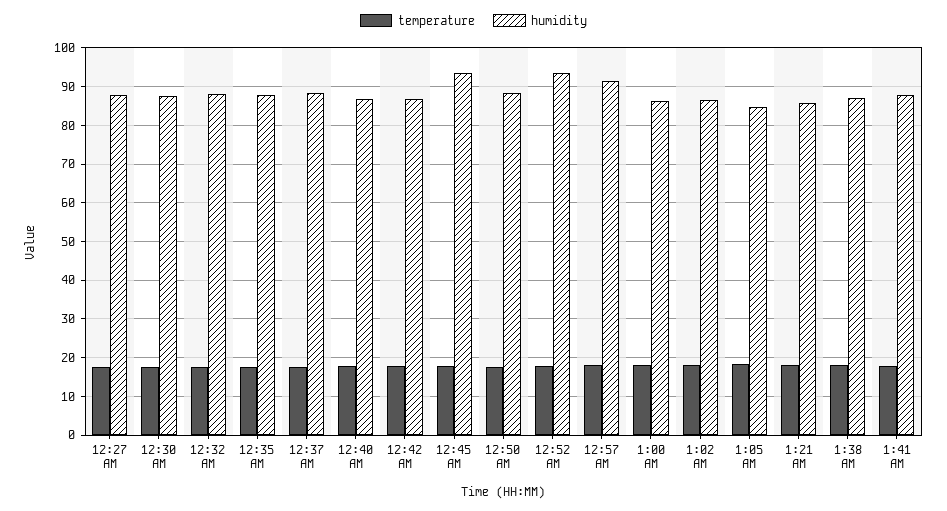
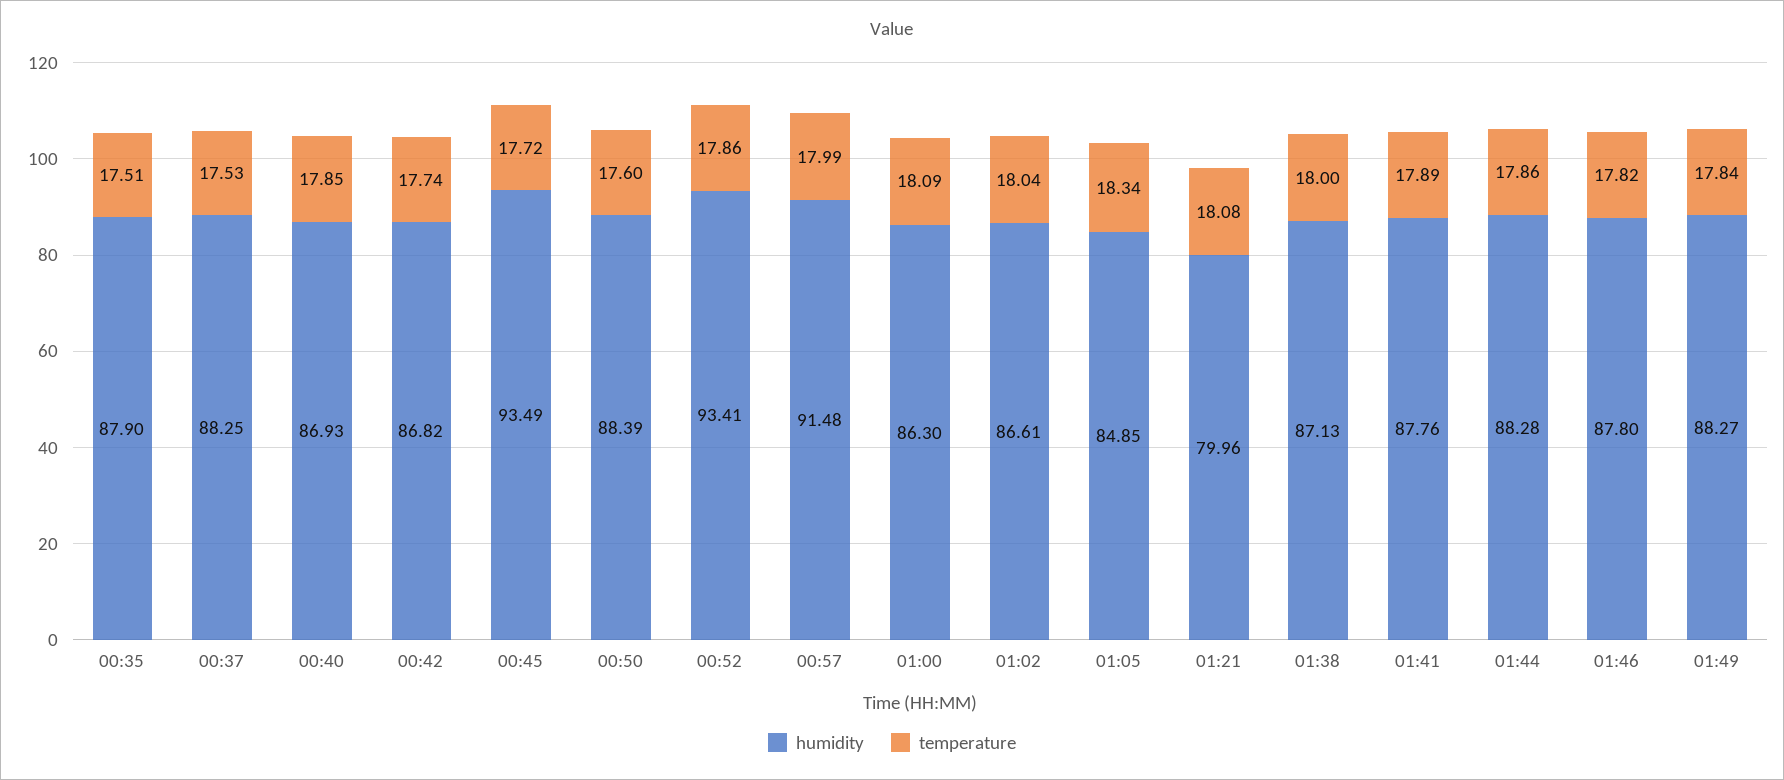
temperature, 12:27 AM: 18 -> none
humidity, 12:27 AM: 88 -> none
temperature, 12:30 AM: 18 -> none
humidity, 12:30 AM: 88 -> none
temperature, 12:32 AM: 18 -> none
humidity, 12:32 AM: 88 -> none
humidity, 1:21 AM: 86 -> 79.96
humidity, 01:44: none -> 88.28
temperature, 01:44: none -> 17.86
humidity, 01:46: none -> 87.8
temperature, 01:46: none -> 17.82
humidity, 01:49: none -> 88.27
temperature, 01:49: none -> 17.84

